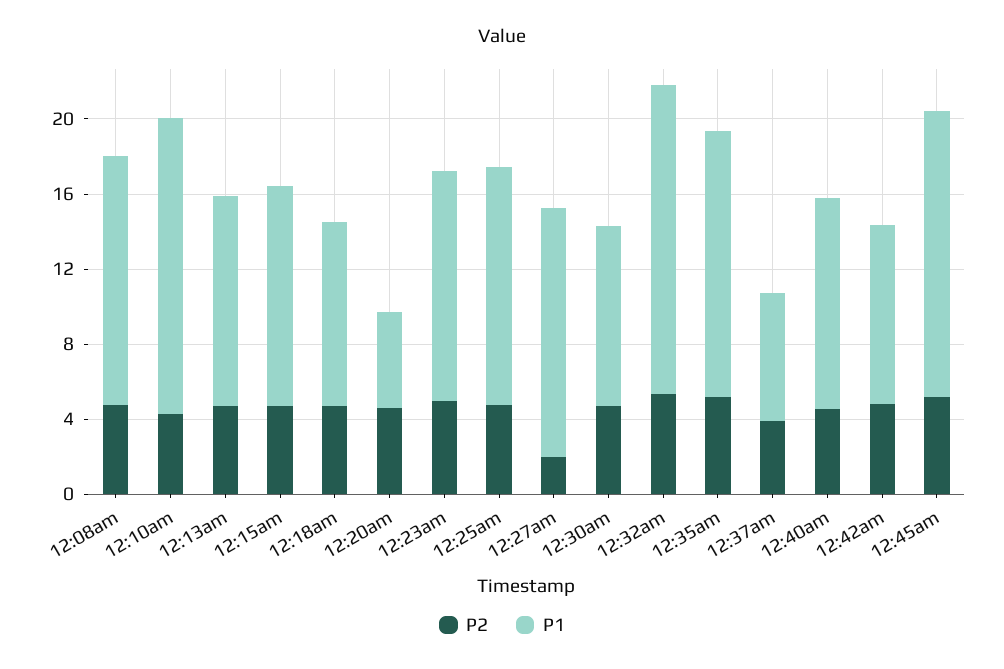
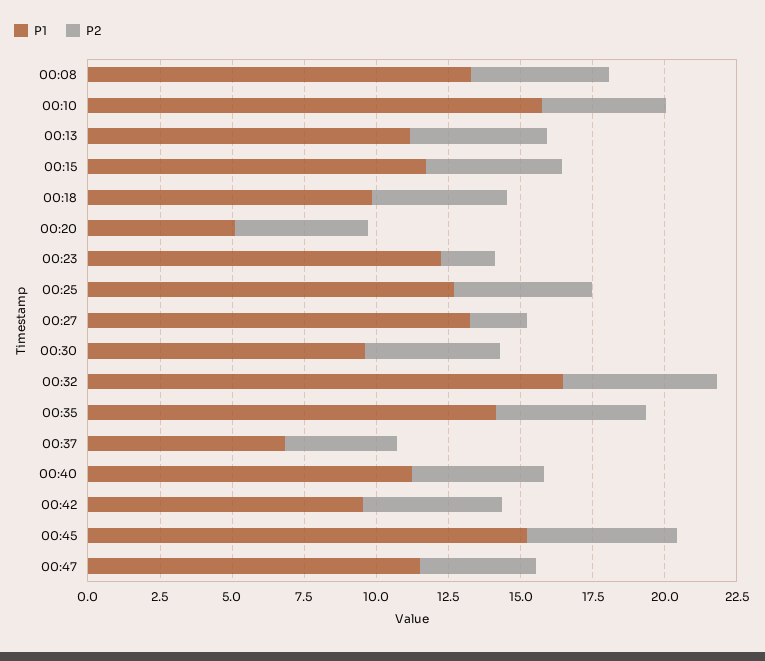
P2, 12:23am: 5 -> 2
P1, 00:47: none -> 11.5
P2, 00:47: none -> 4

